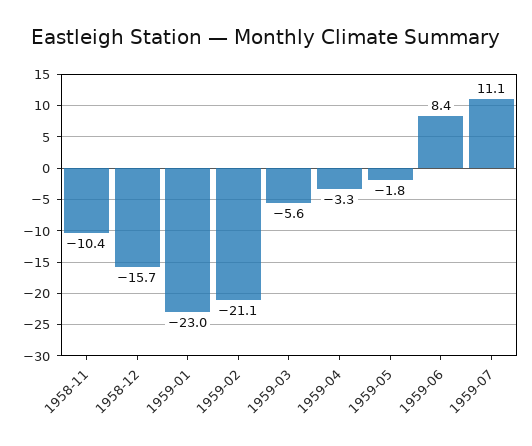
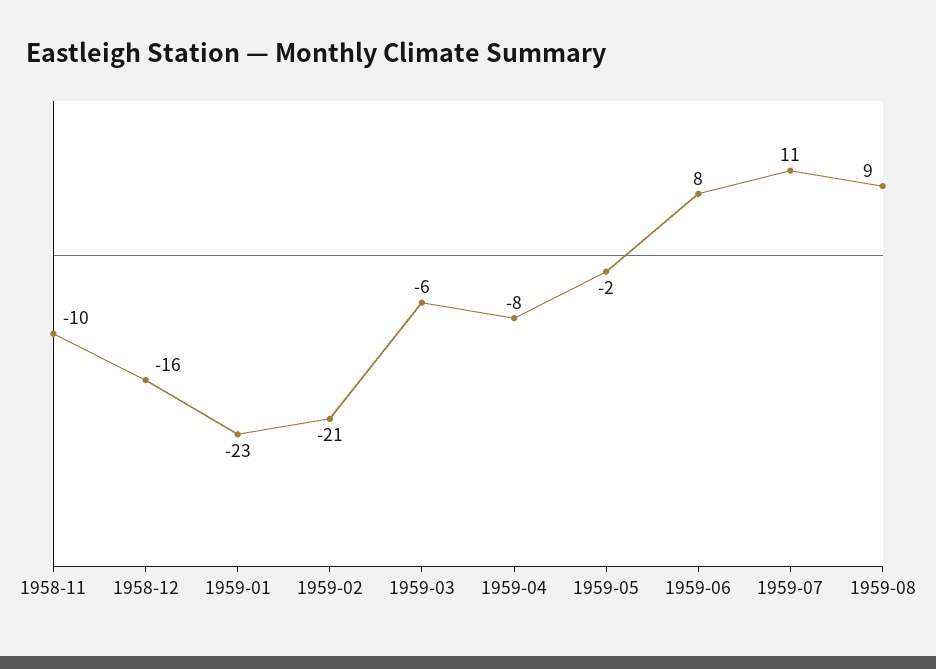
1959-04: -3.3 -> -8
1959-08: none -> 9

